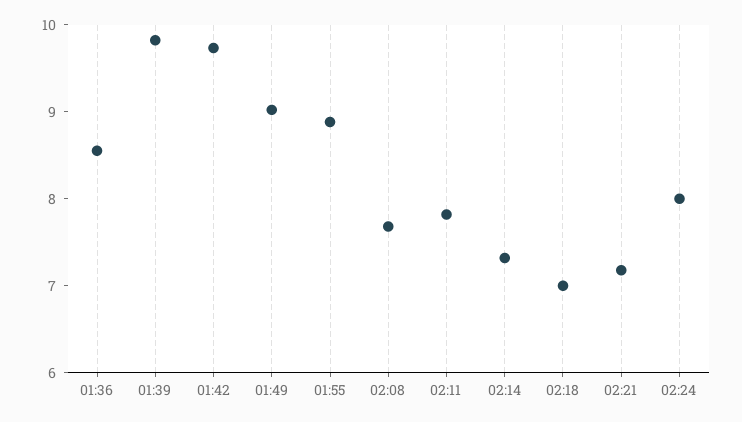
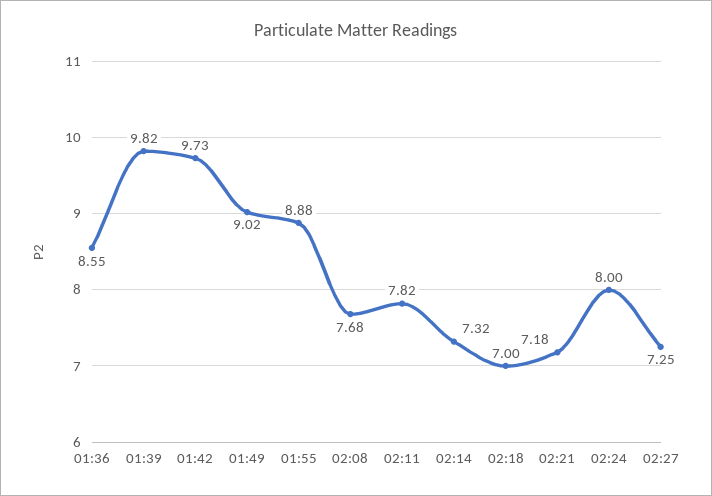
02:27: none -> 7.25

